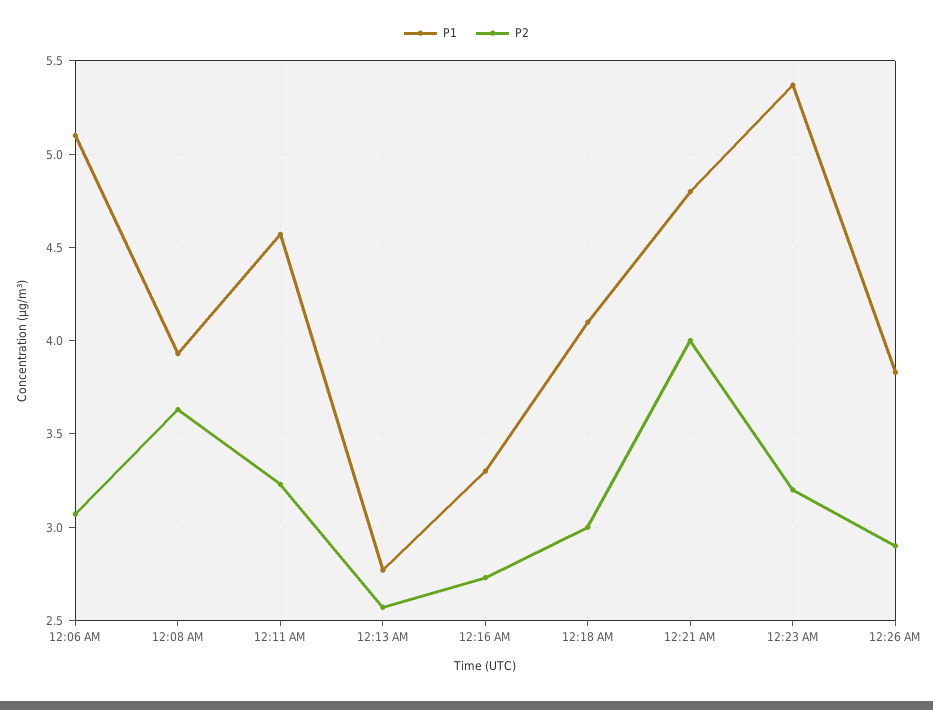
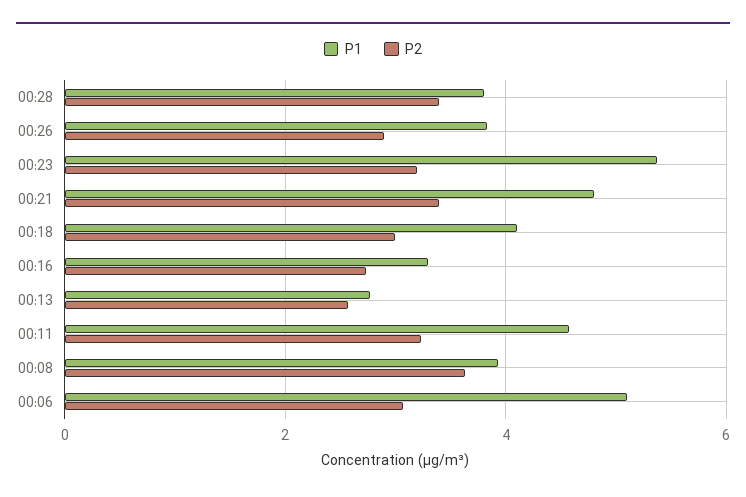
P2, 12:21 AM: 4 -> 3.4
P1, 00:28: none -> 3.8
P2, 00:28: none -> 3.4

